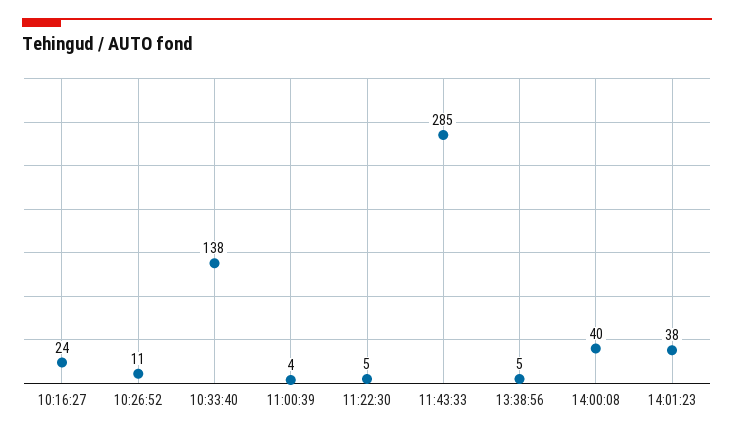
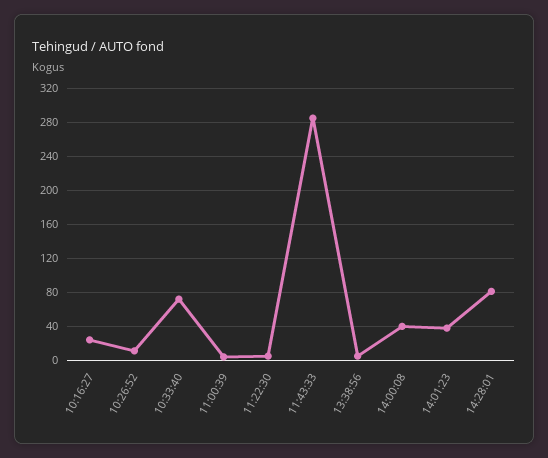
10:33:40: 138 -> 70
14:28:01: none -> 80

